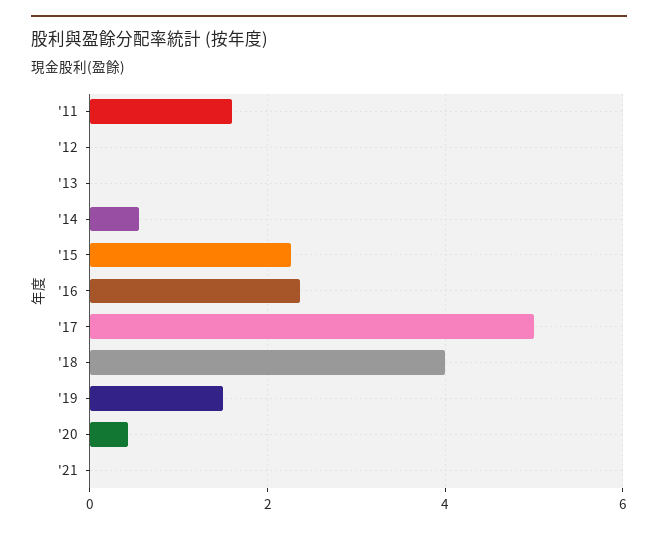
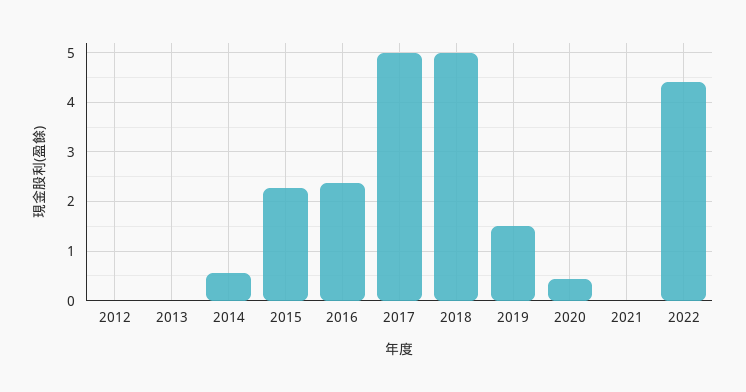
'11: 1.6 -> none
'18: 4 -> 5
2022: none -> 4.4

